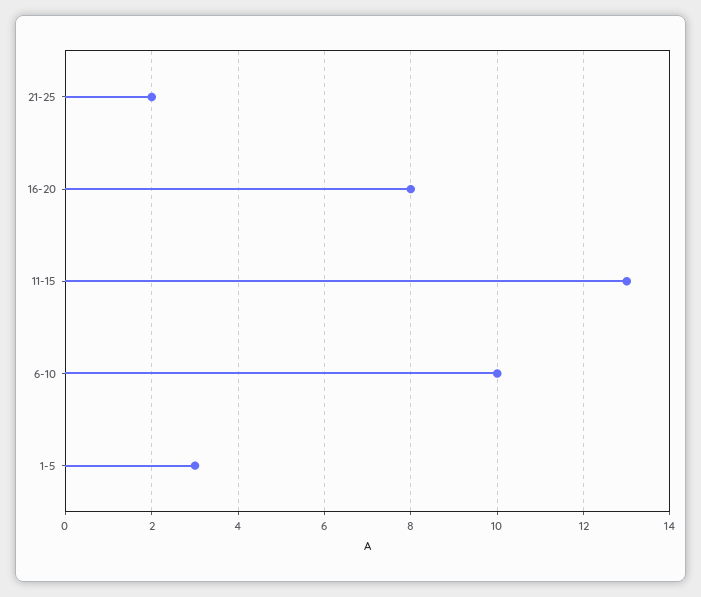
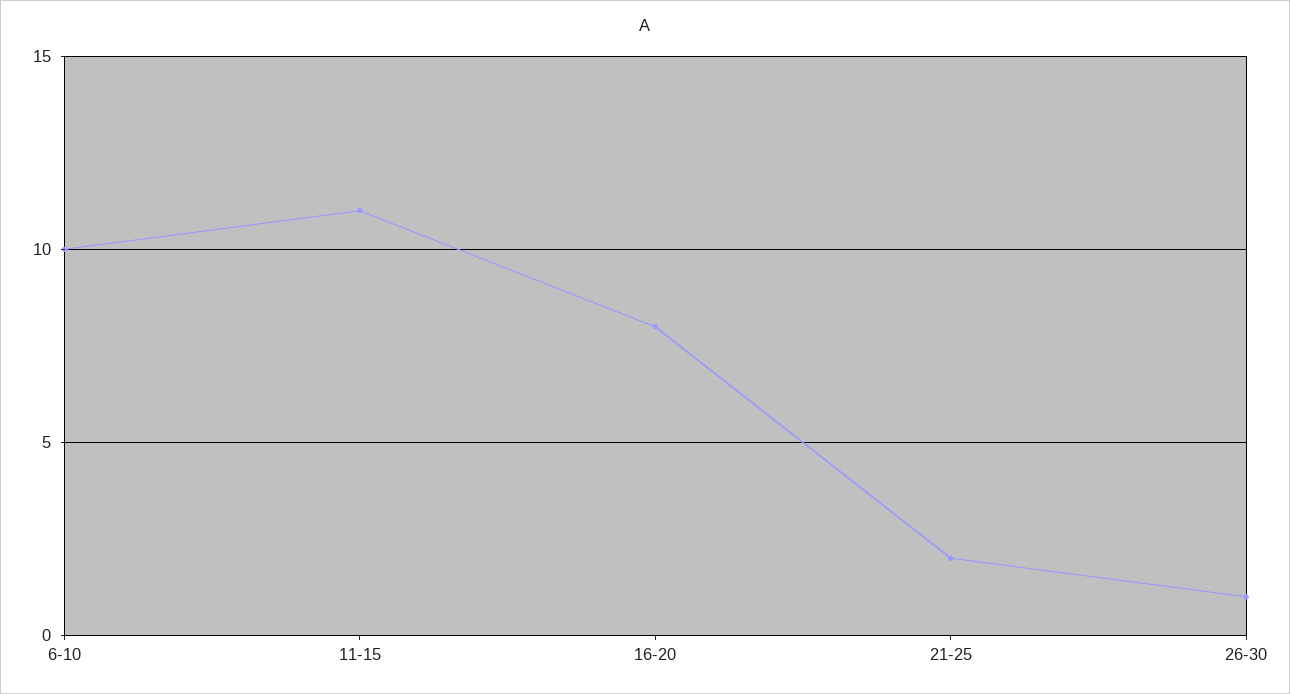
11-15: 13 -> 11
1-5: 3 -> none
26-30: none -> 1

